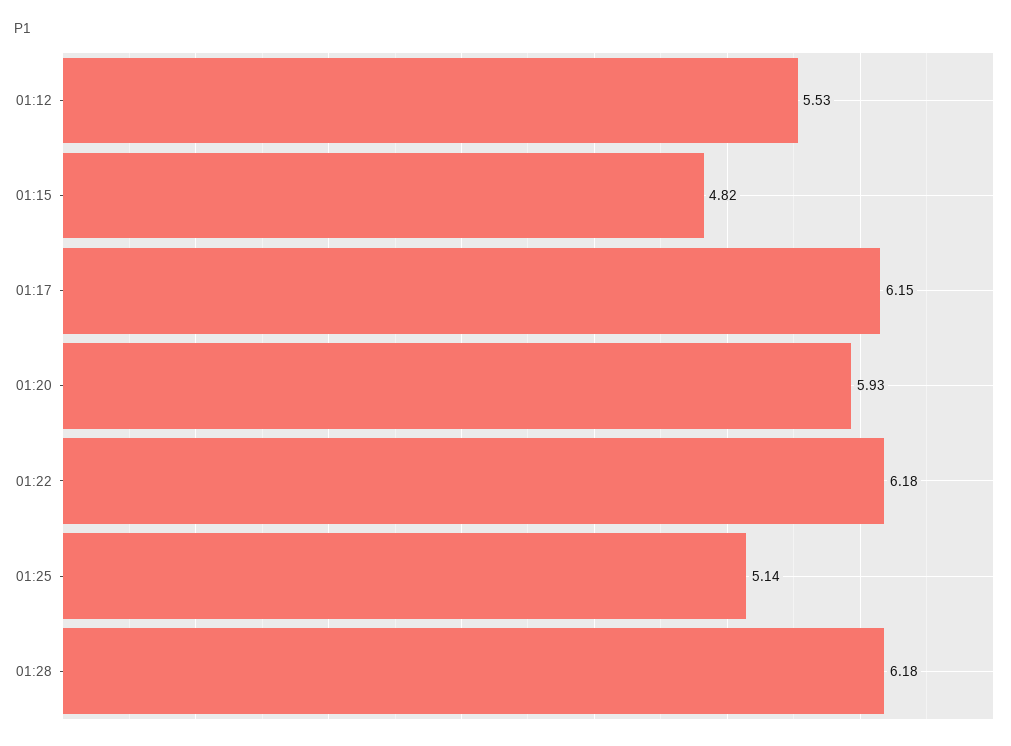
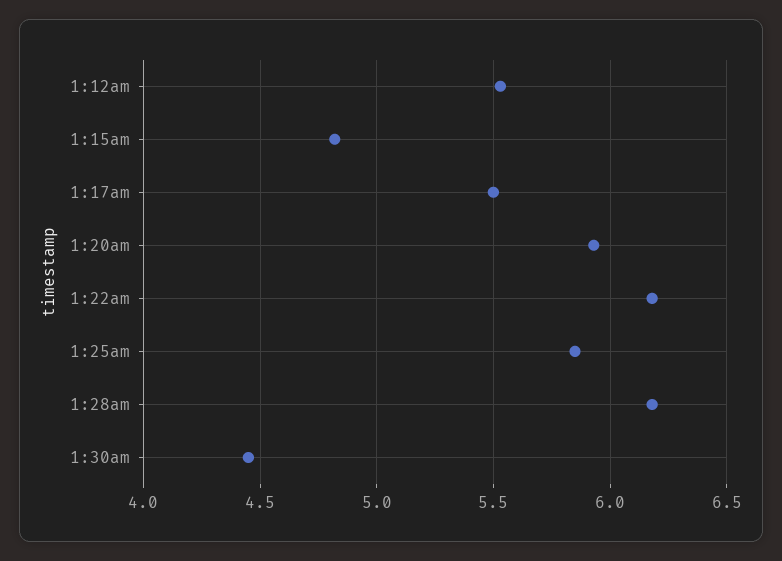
01:17: 6.15 -> 5.5
01:25: 5.14 -> 5.85
1:30am: none -> 4.45

